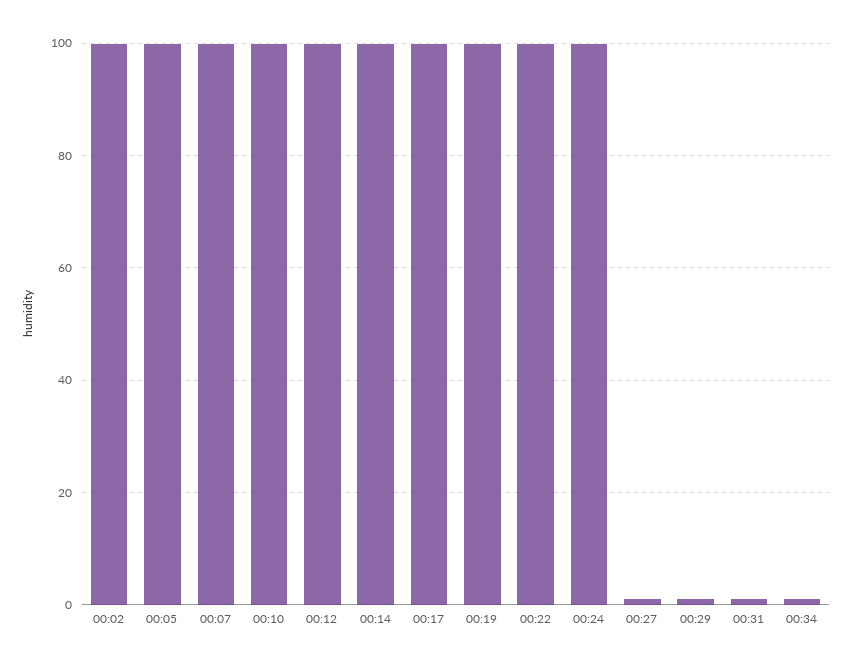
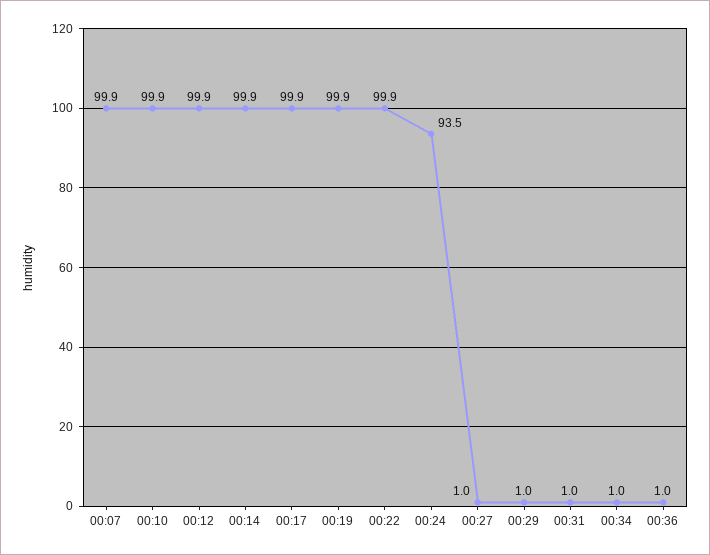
00:02: 100 -> none
00:05: 100 -> none
00:24: 100 -> 93.5
00:36: none -> 1

